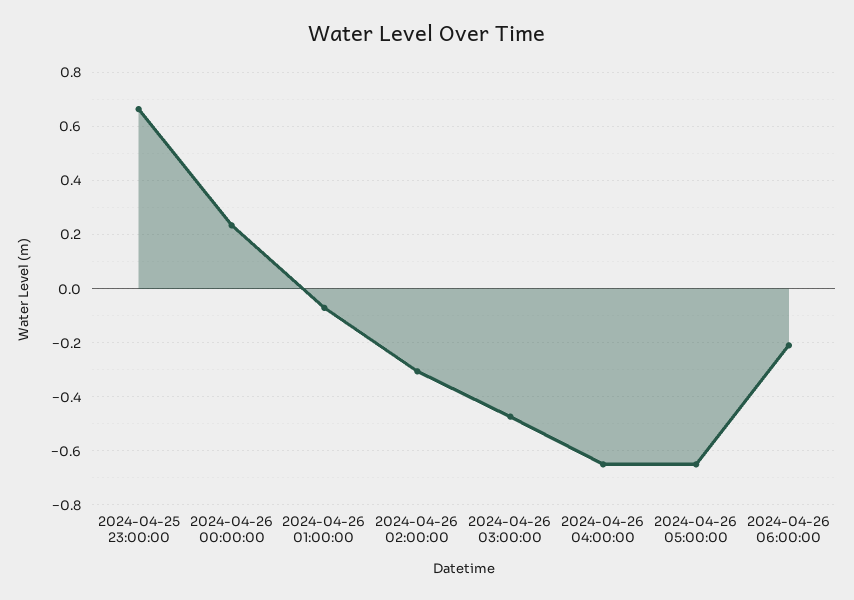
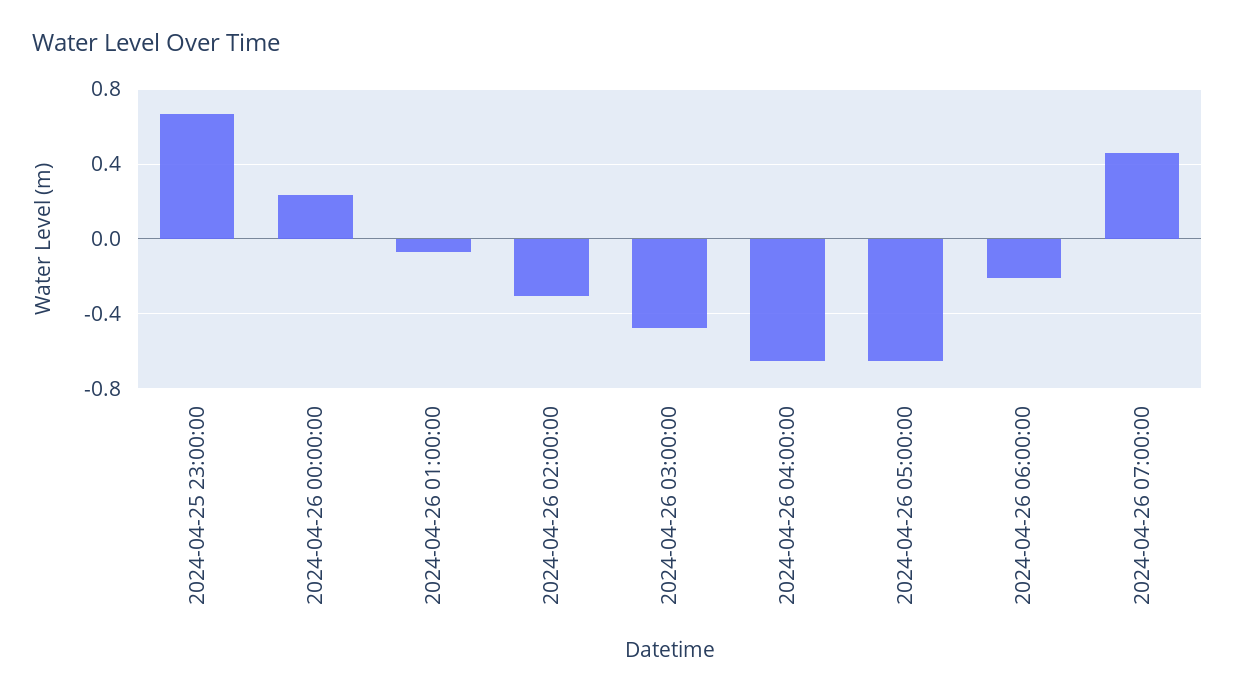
2024-04-26 07:00:00: none -> 0.45

